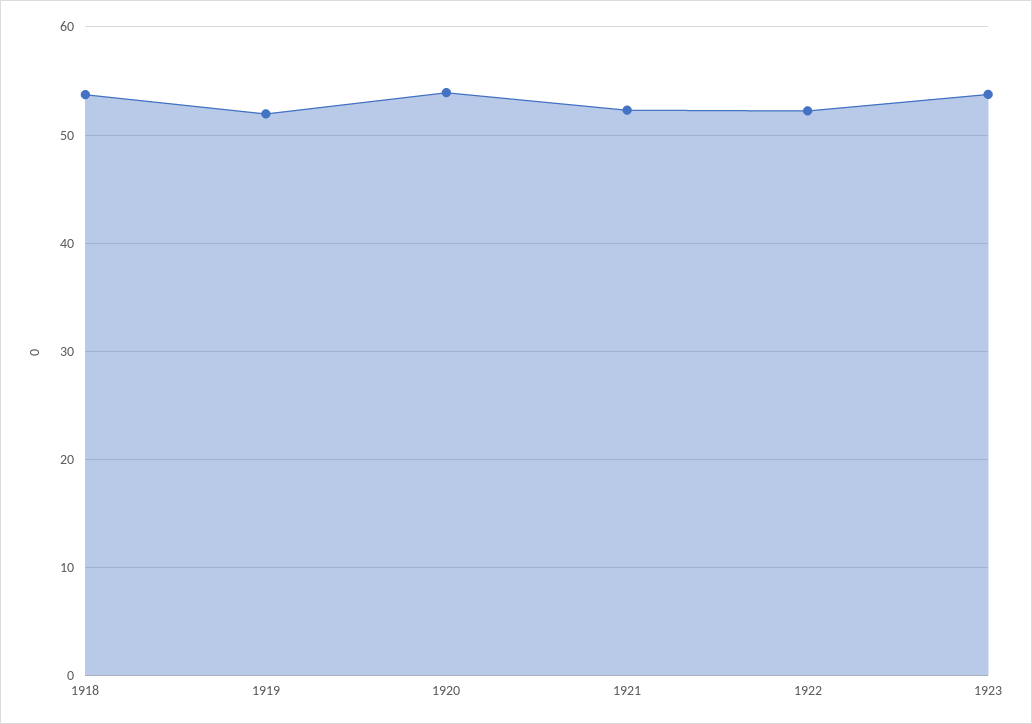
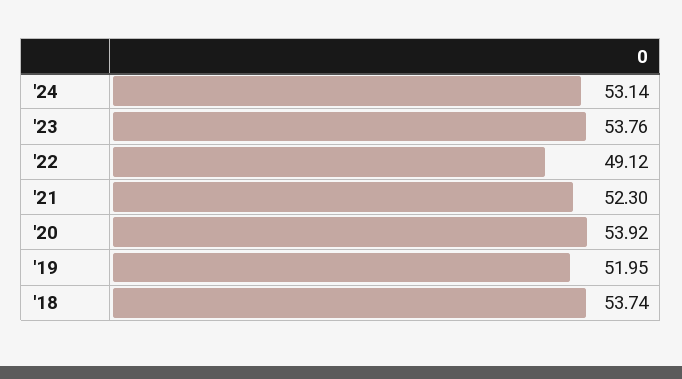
1922: 52 -> 49.12
'24: none -> 53.14

